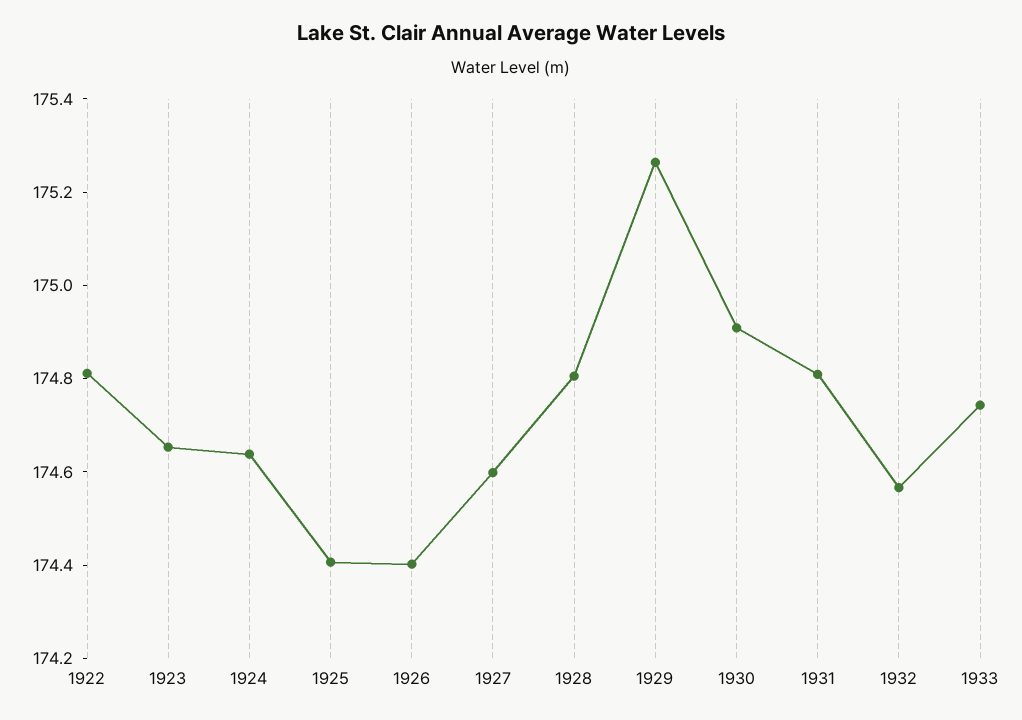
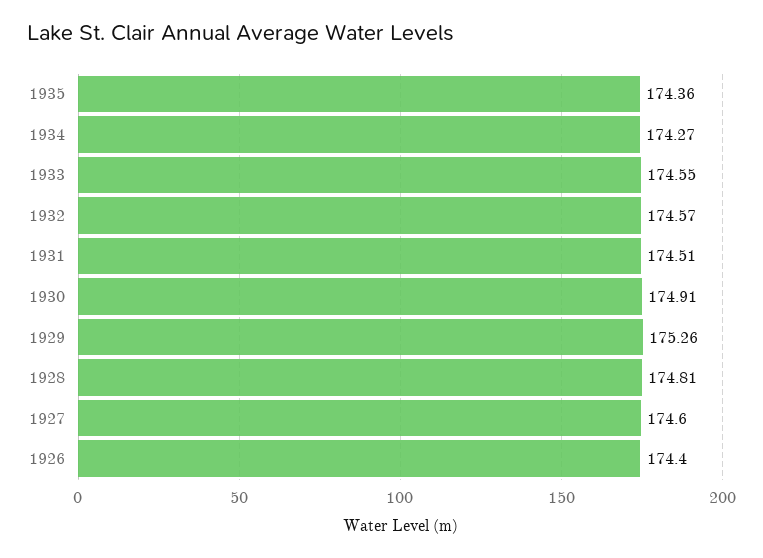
1922: 174.8 -> none
1923: 174.65 -> none
1924: 174.65 -> none
1925: 174.4 -> none
1931: 174.8 -> 174.51
1933: 174.75 -> 174.55
1935: none -> 174.36
1934: none -> 174.27

